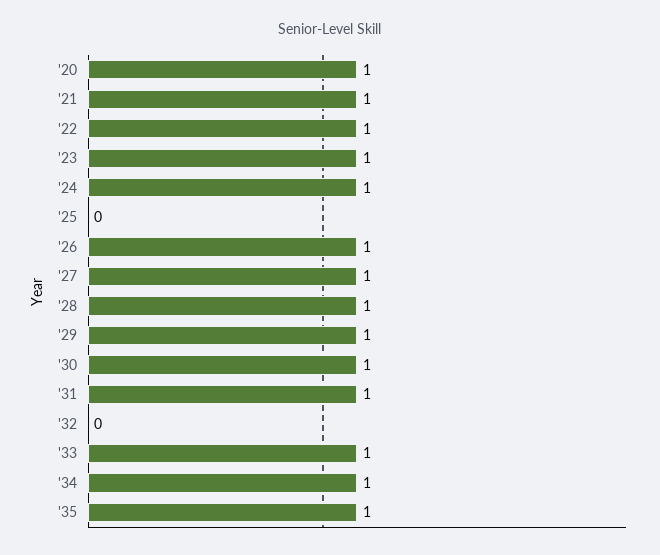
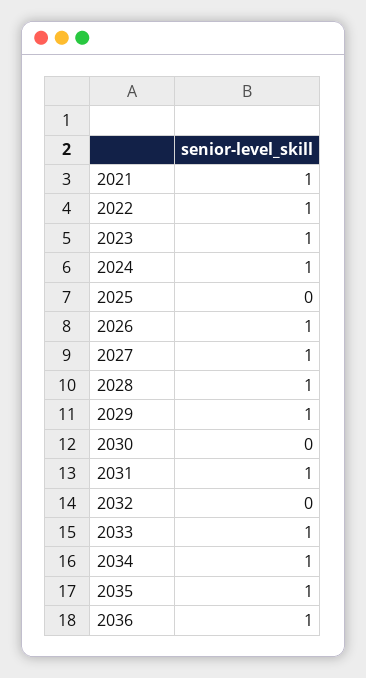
'20: 1 -> none
'30: 1 -> 0
2036: none -> 1

